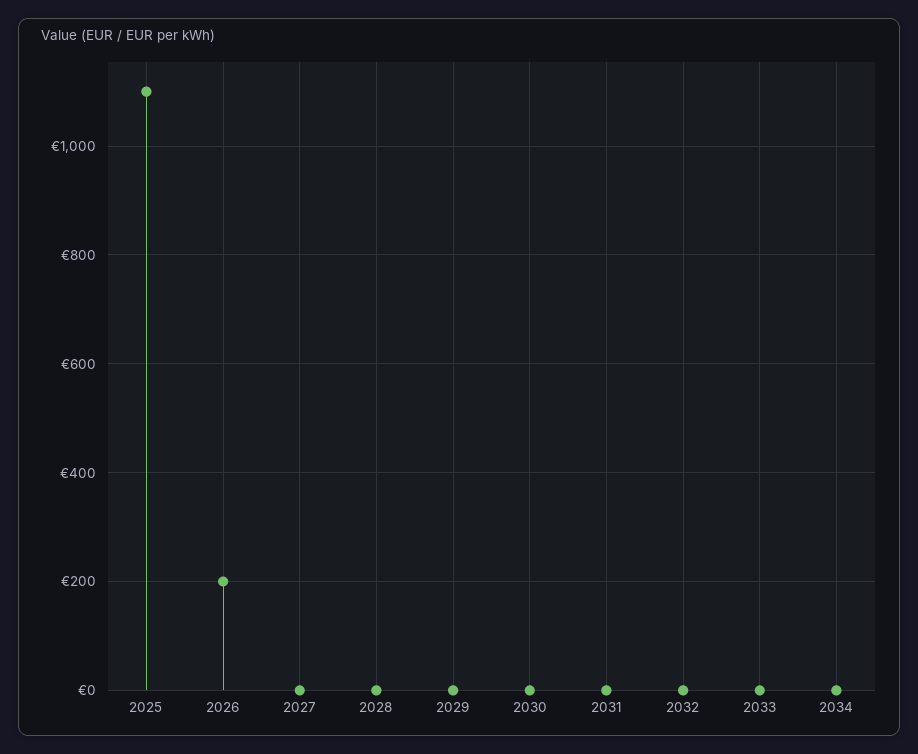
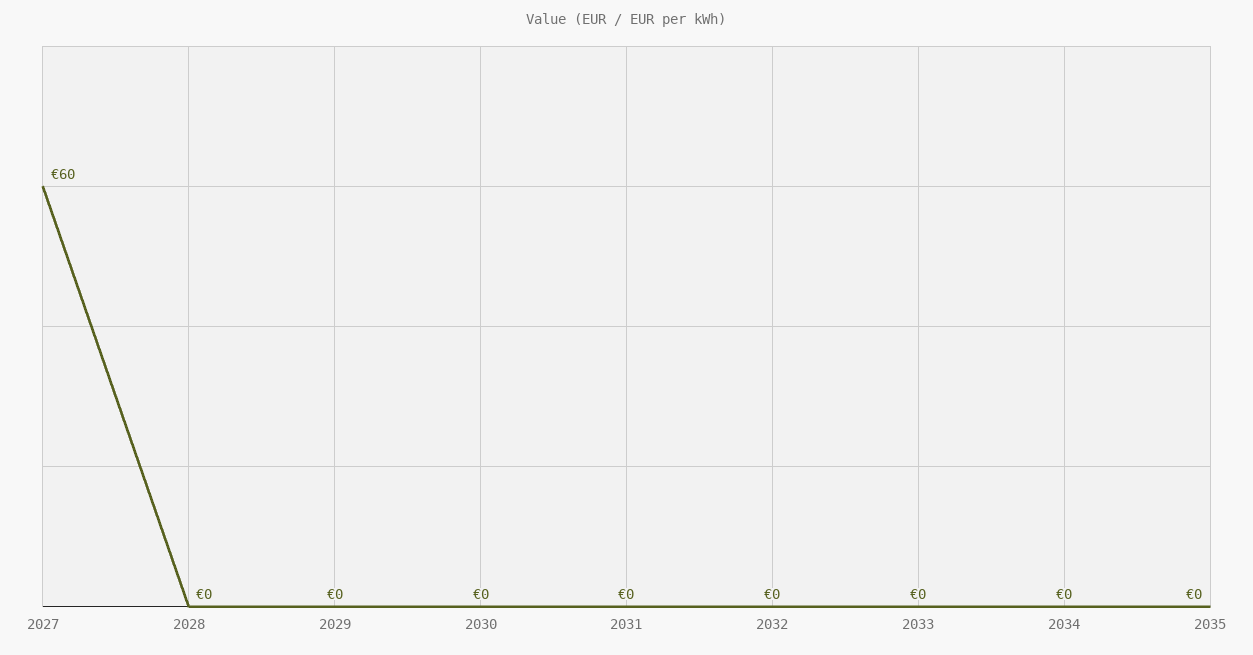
2025: 1100 -> none
2026: 200 -> none
2027: 0 -> 60
2035: none -> 0

